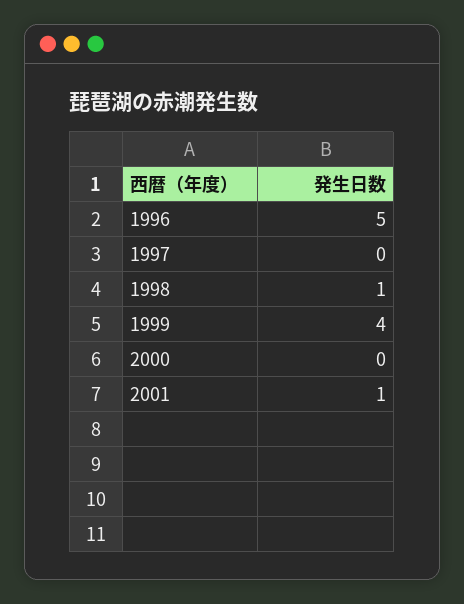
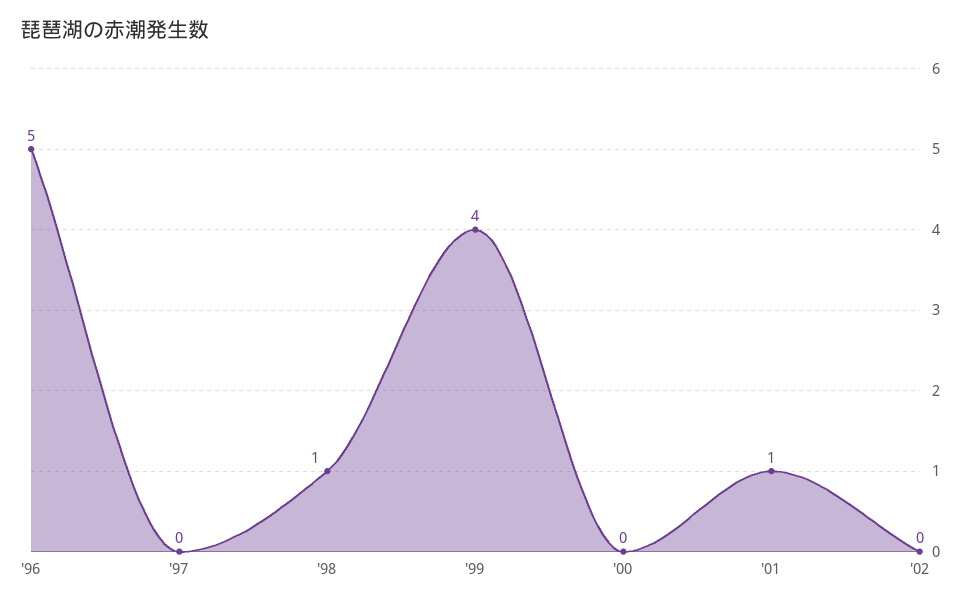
'02: none -> 0

